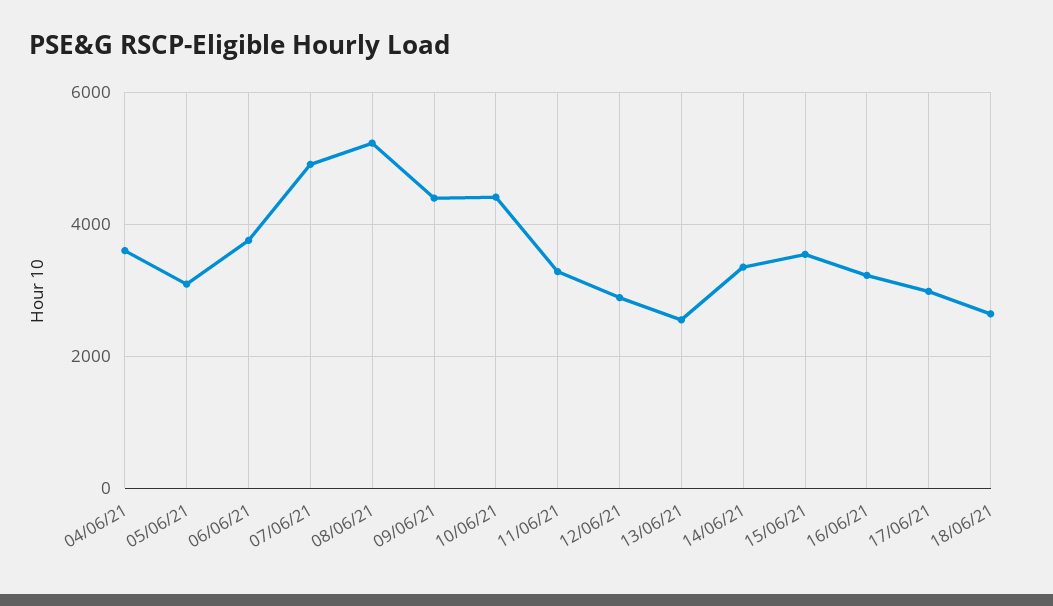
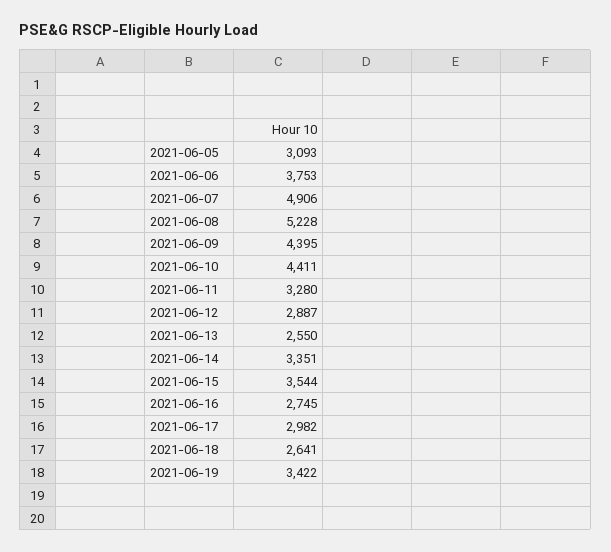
04/06/21: 3600 -> none
16/06/21: 3200 -> 2745
2021-06-19: none -> 3422

